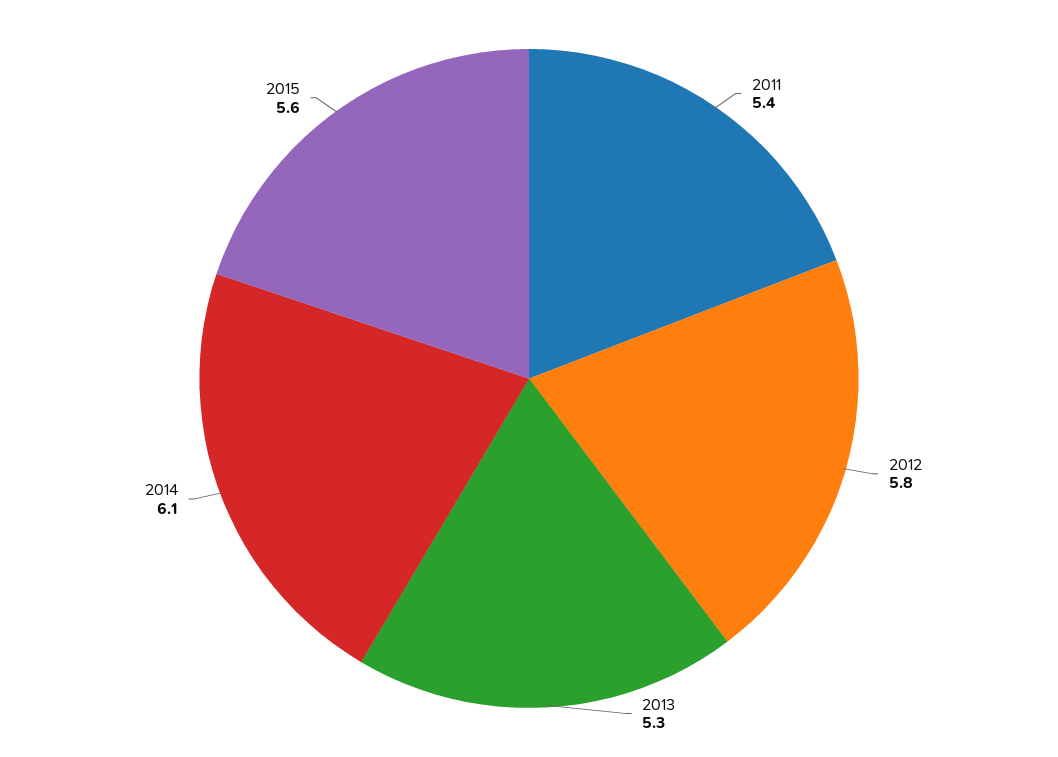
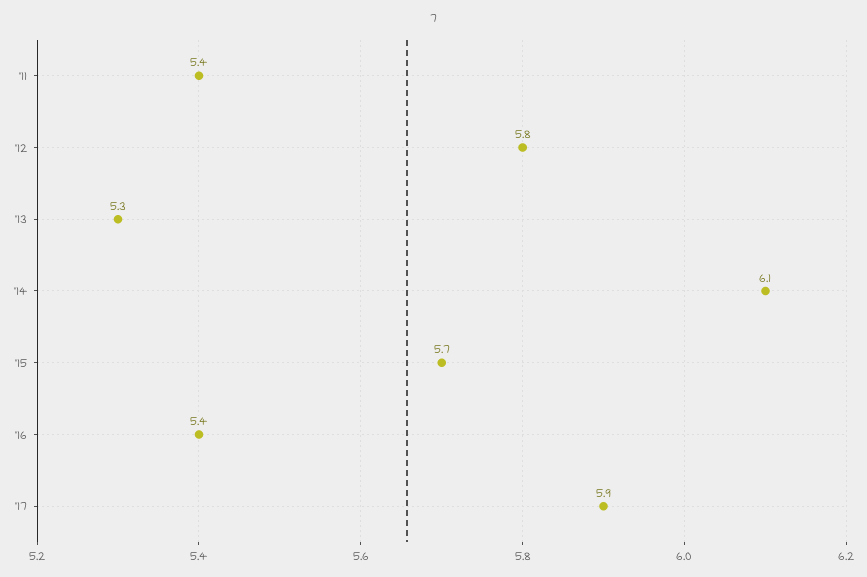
2015: 5.6 -> 5.7
'16: none -> 5.4
'17: none -> 5.9

